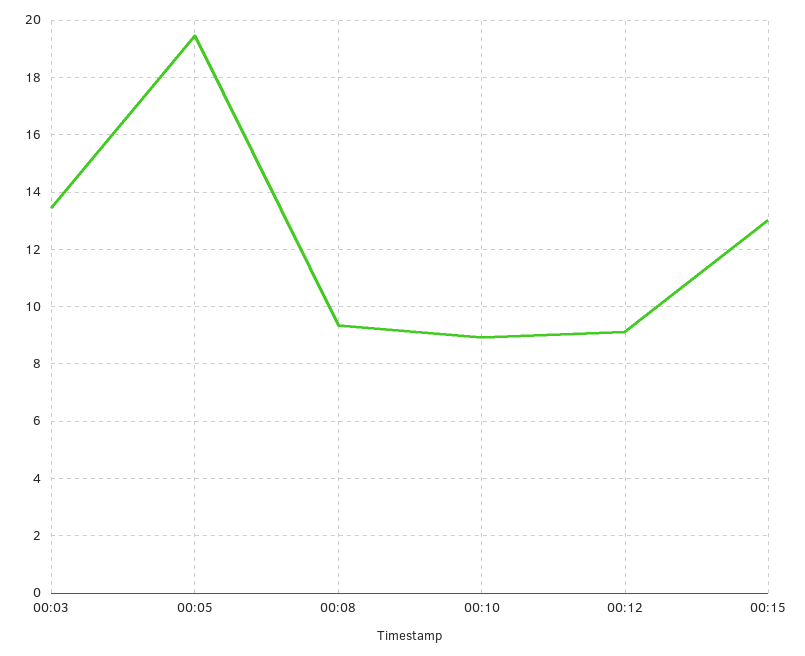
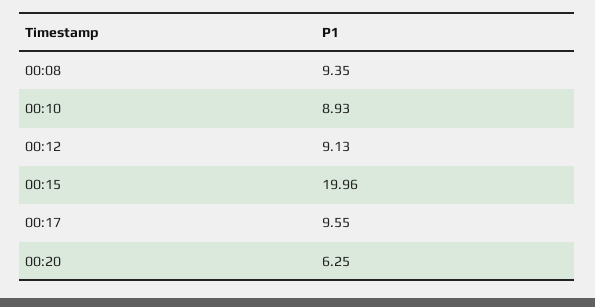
00:03: 13.5 -> none
00:05: 19.5 -> none
00:15: 13 -> 19.96
00:17: none -> 9.55
00:20: none -> 6.25

